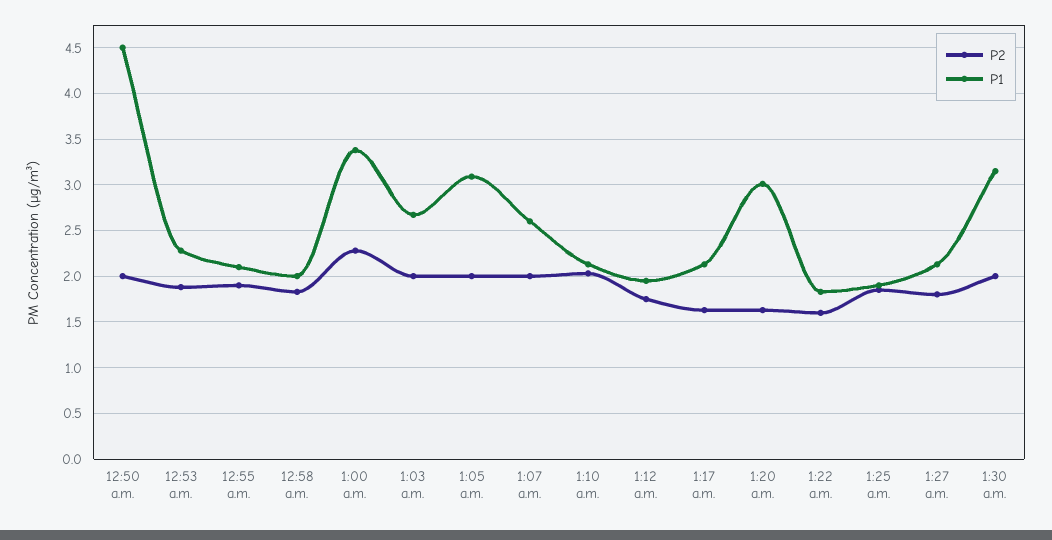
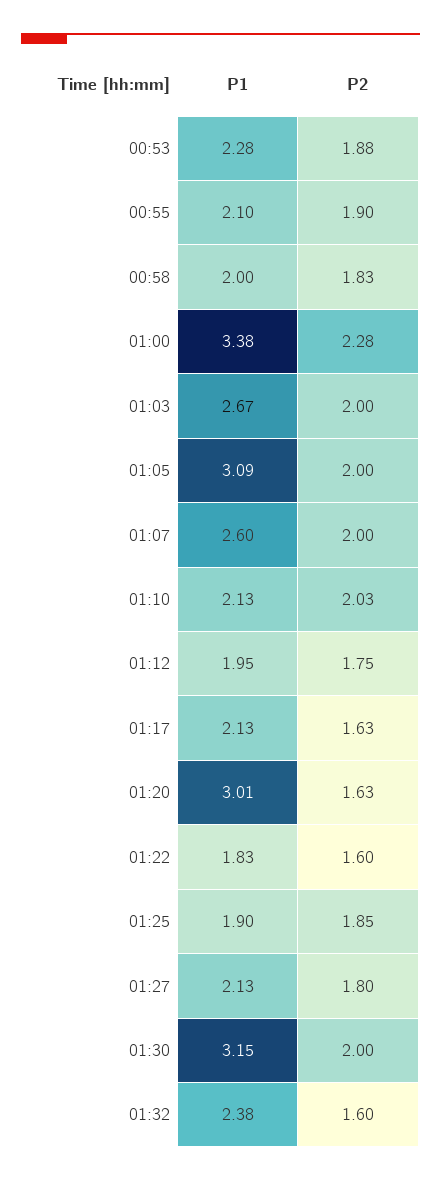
P2, 12:50 a.m.: 2 -> none
P1, 12:50 a.m.: 4.5 -> none
P1, 01:32: none -> 2.38
P2, 01:32: none -> 1.6

